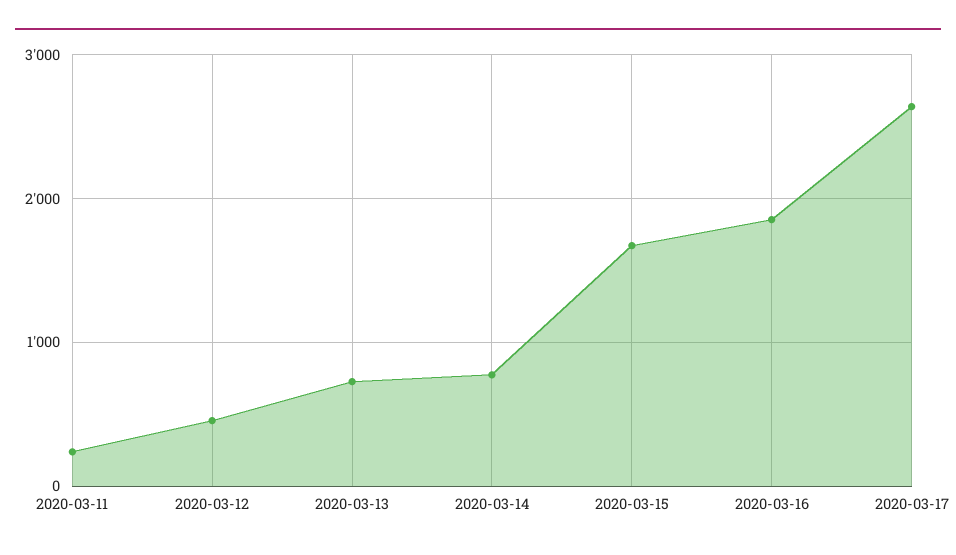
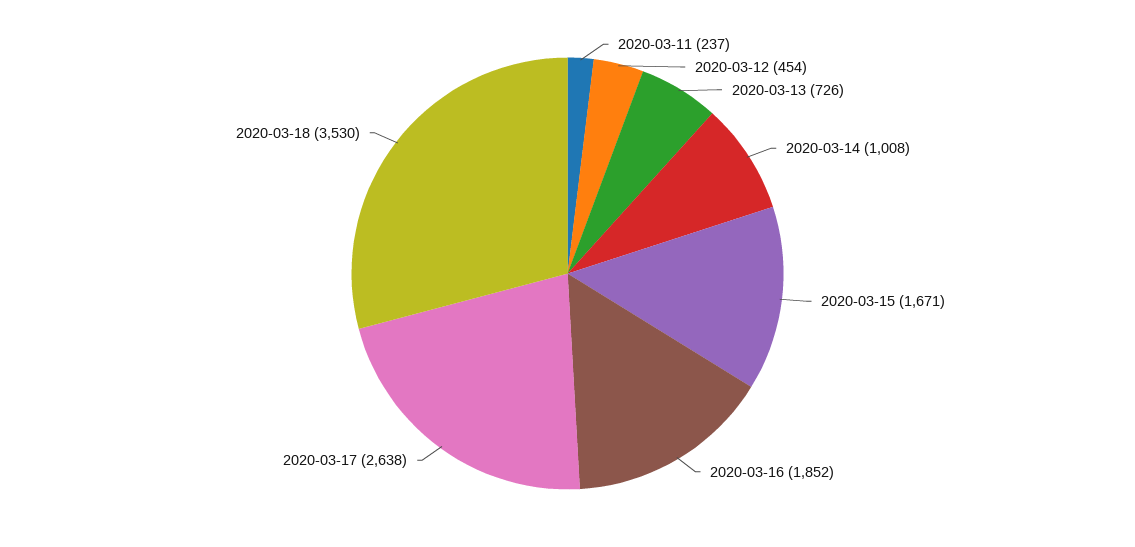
2020-03-14: 800 -> 1008
2020-03-18: none -> 3530

